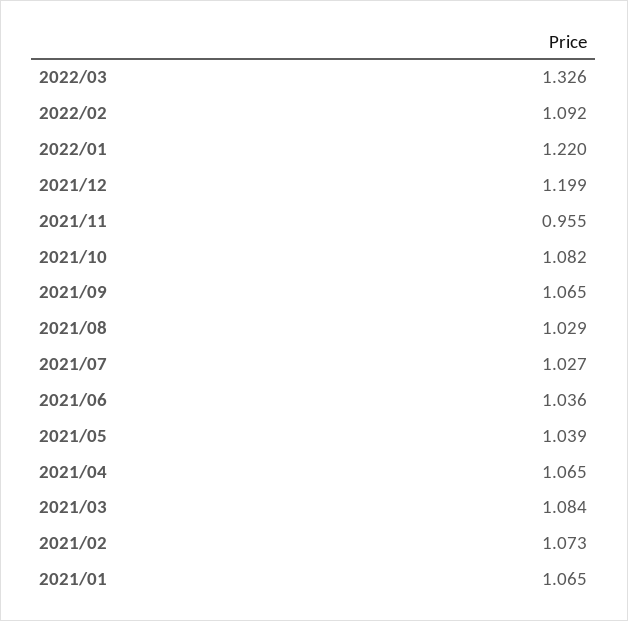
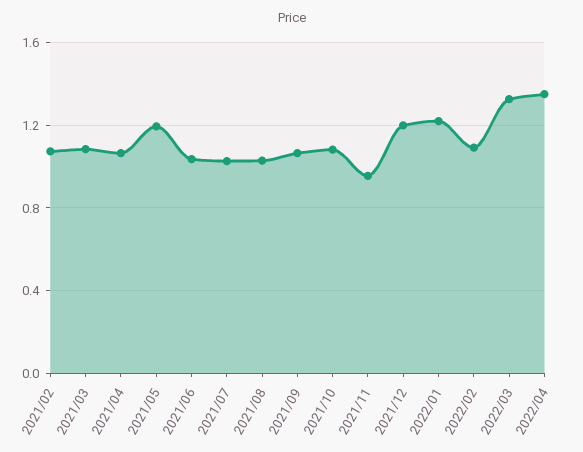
2021/05: 1.039 -> 1.2
2021/01: 1.065 -> none
2022/04: none -> 1.35

